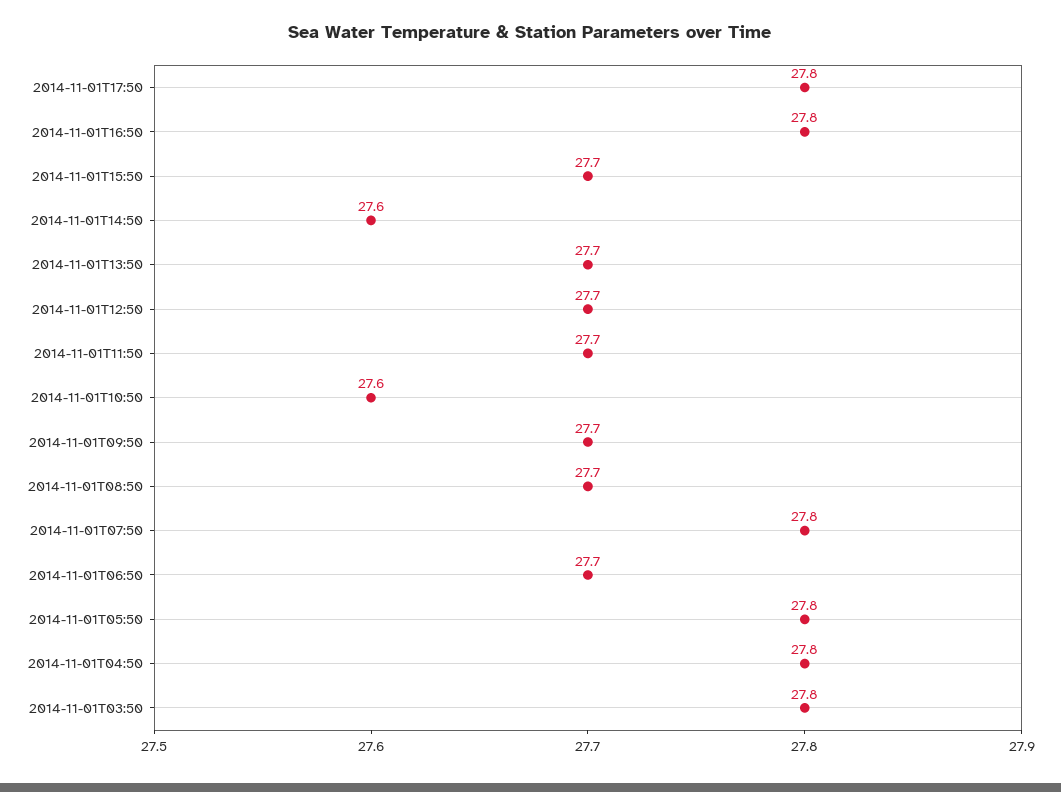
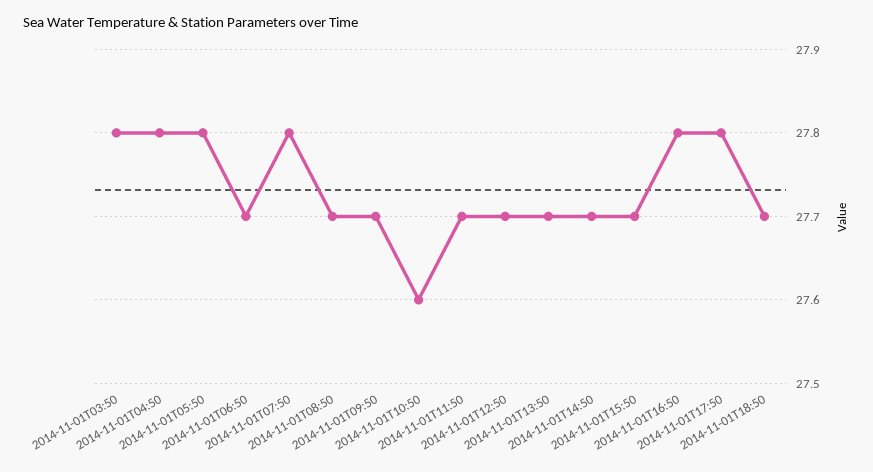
2014-11-01T14:50: 27.6 -> 27.7
2014-11-01T18:50: none -> 27.7

